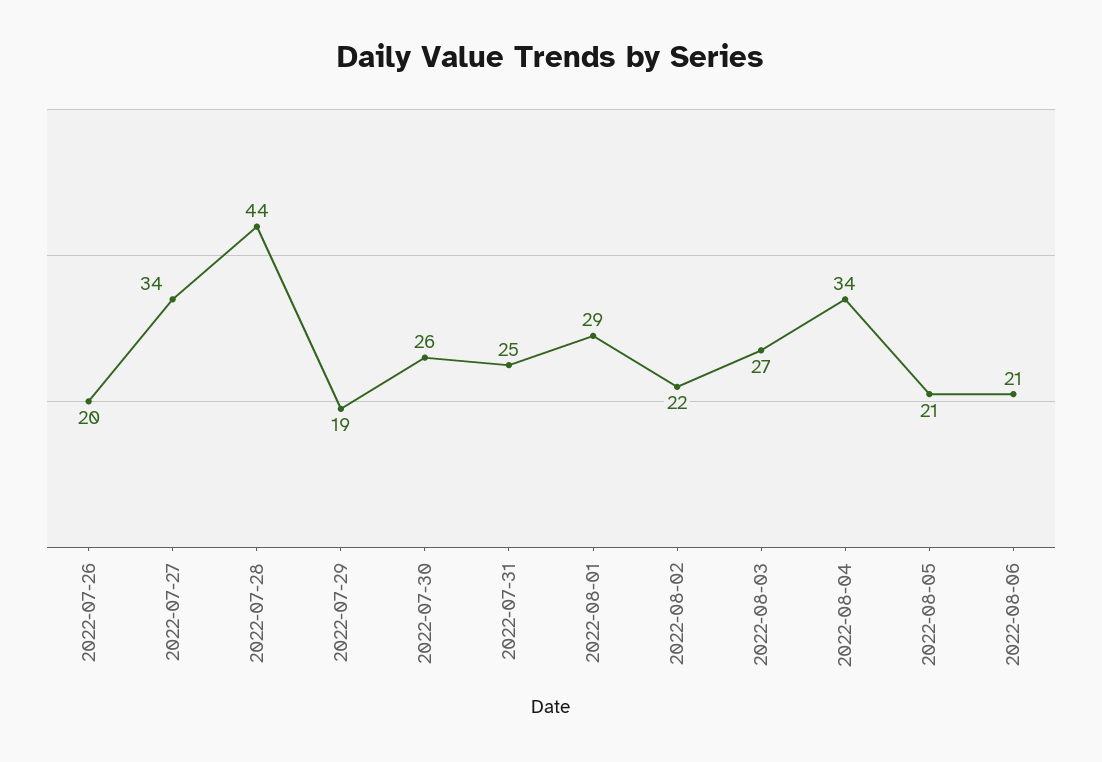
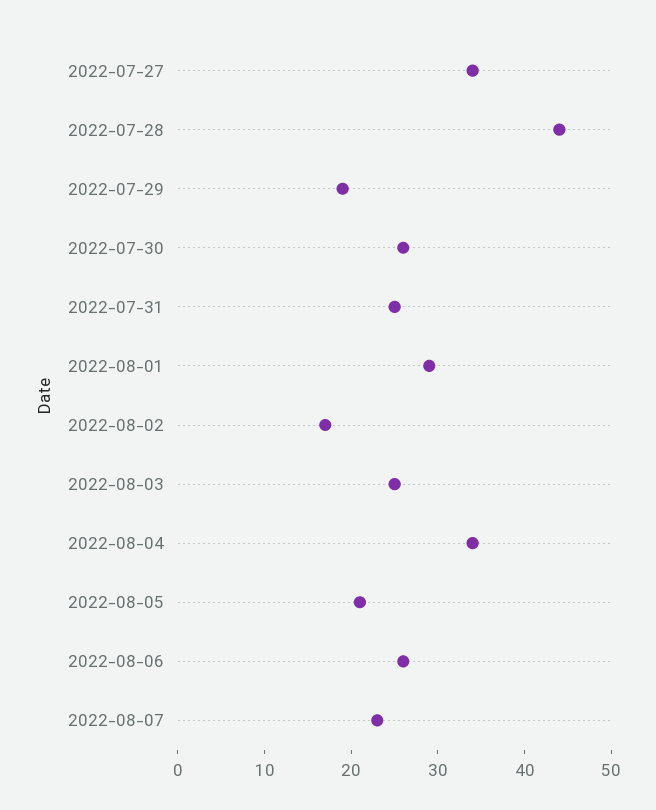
2022-07-26: 20 -> none
2022-08-02: 22 -> 17
2022-08-03: 27 -> 25
2022-08-06: 21 -> 26
2022-08-07: none -> 23

